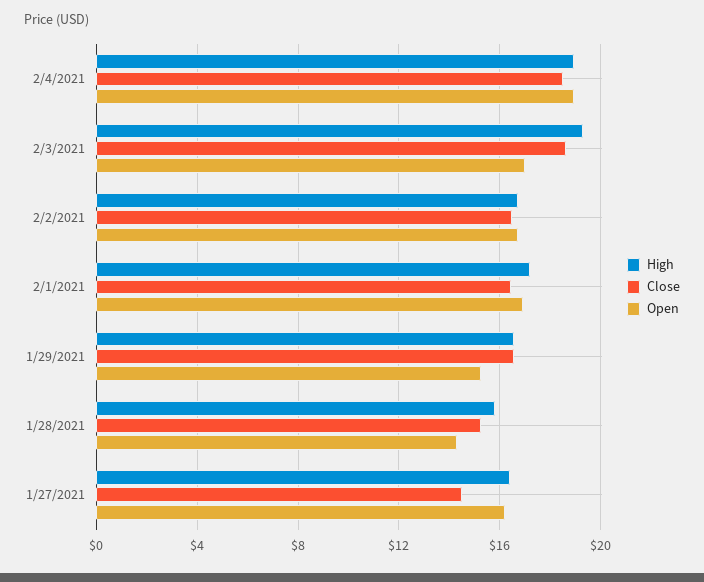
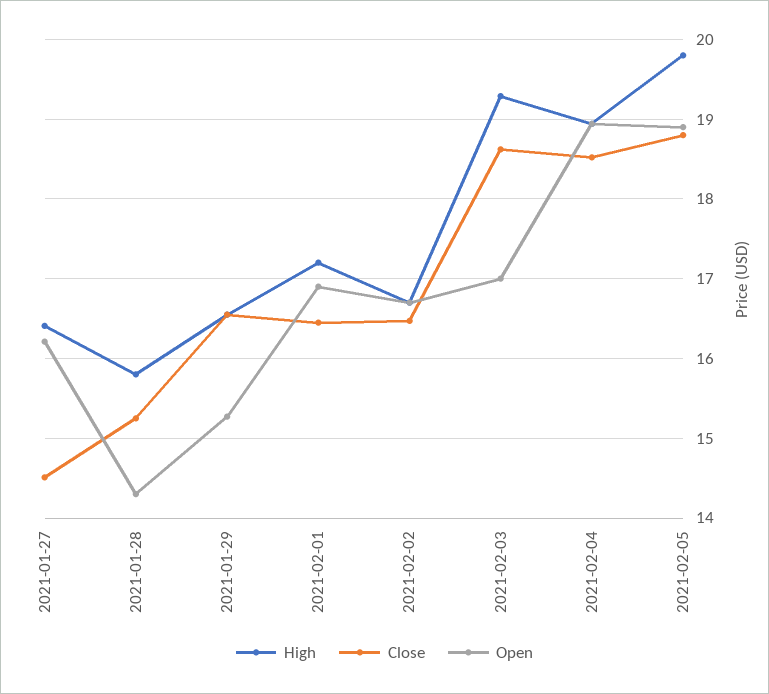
High, 2021-02-05: none -> 19.8
Close, 2021-02-05: none -> 18.8
Open, 2021-02-05: none -> 18.9

